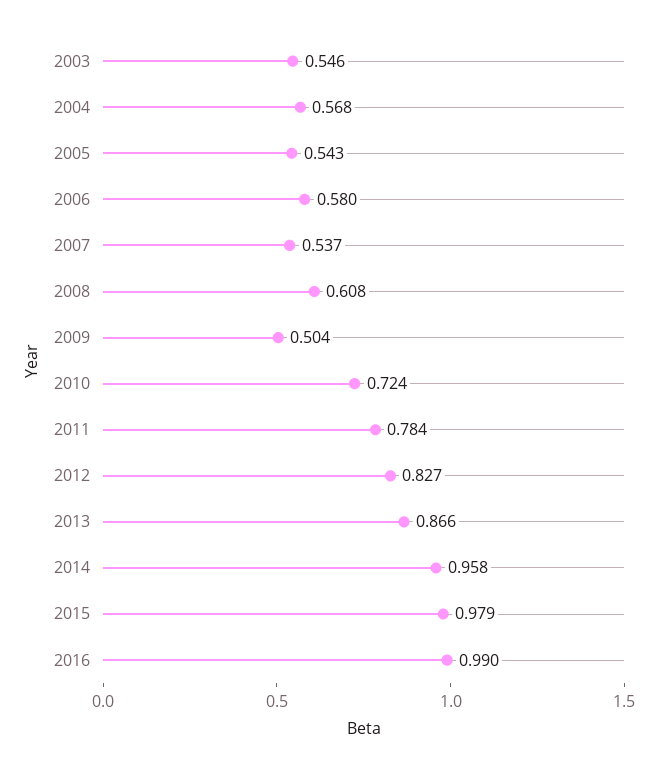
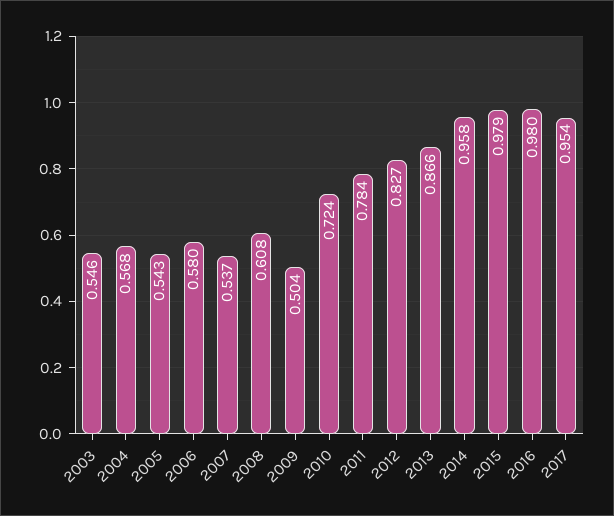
2016: 0.99 -> 0.98
2017: none -> 0.954

